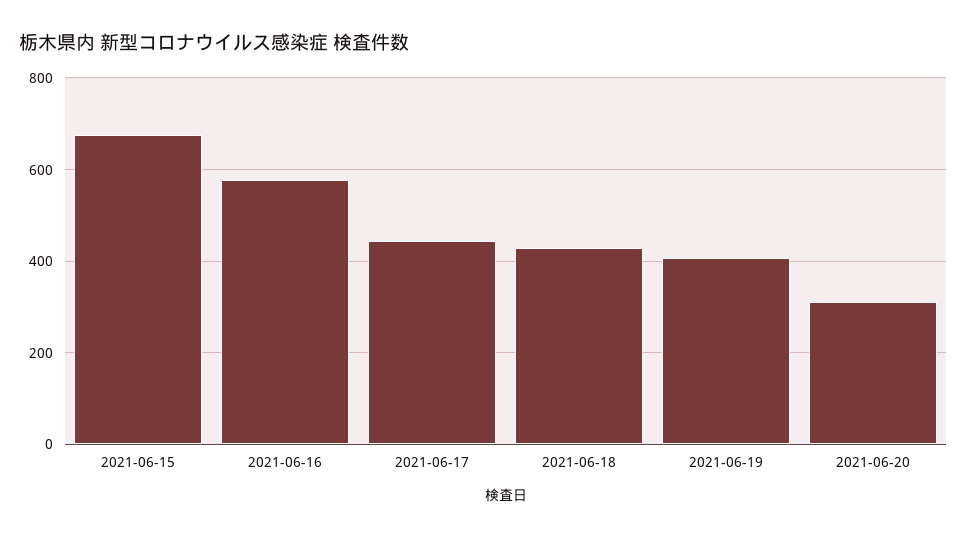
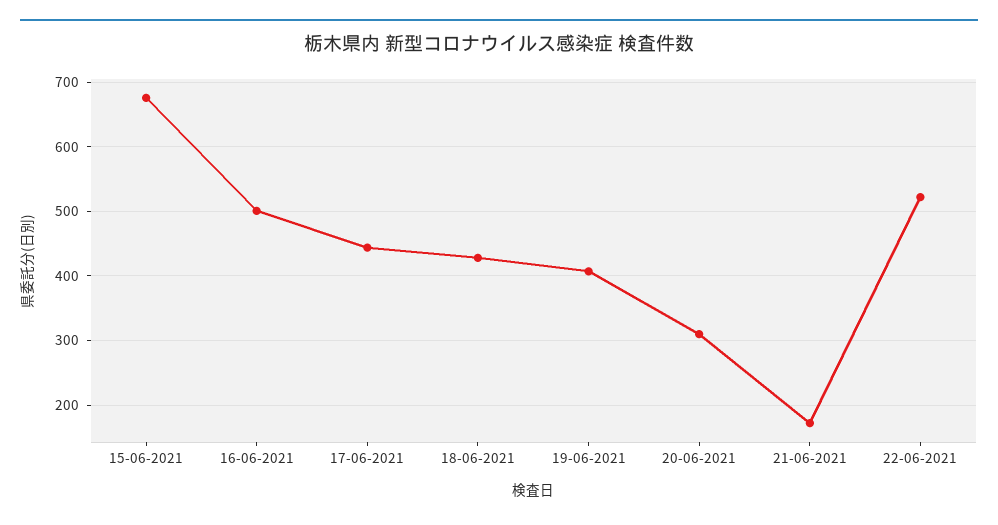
2021-06-16: 580 -> 500
21-06-2021: none -> 170
22-06-2021: none -> 520

